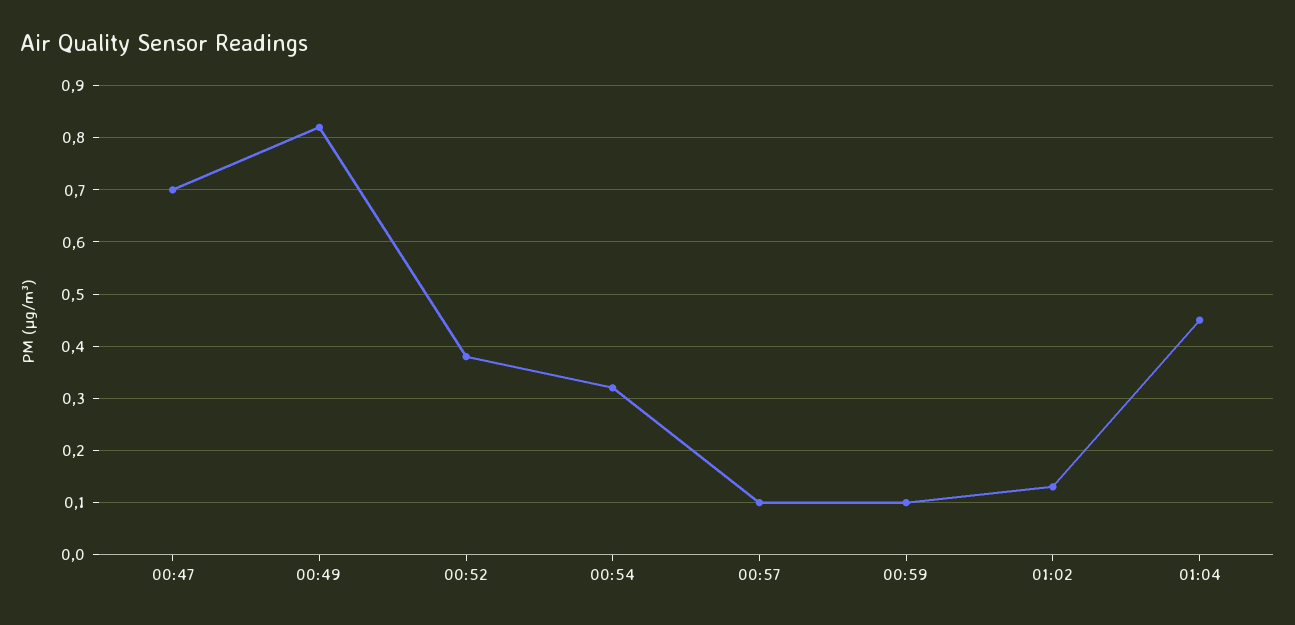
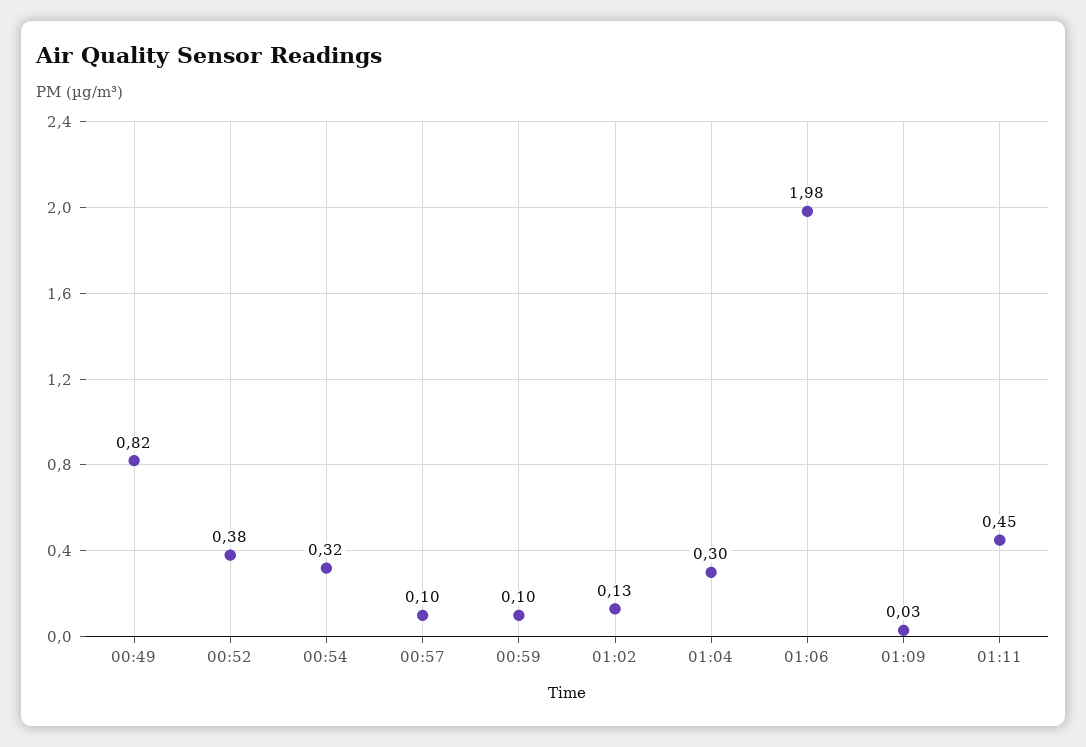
00:47: 0.7 -> none
01:04: 0.45 -> 0.3
01:06: none -> 1.98
01:09: none -> 0.03
01:11: none -> 0.45

